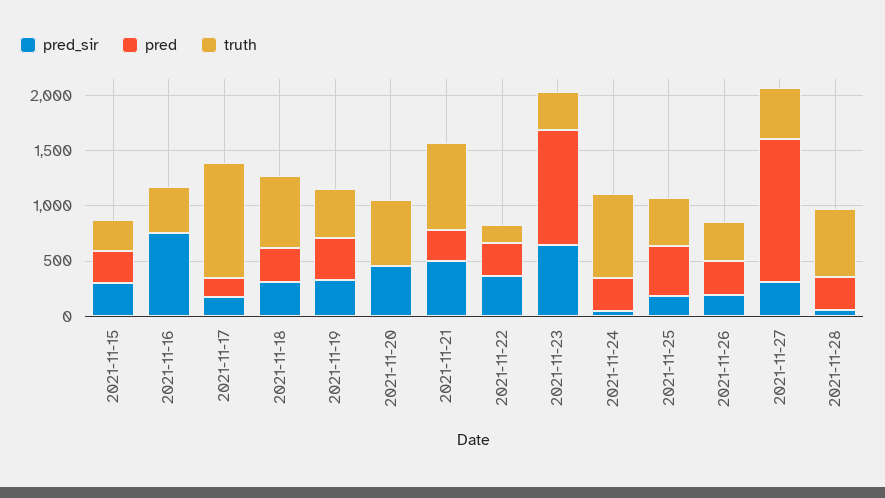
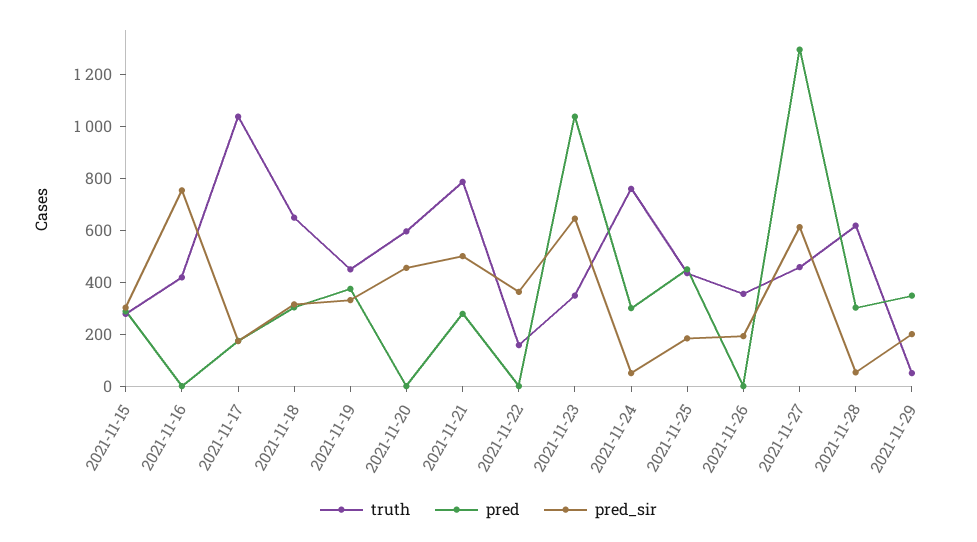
pred, 2021-11-22: 300 -> 0
pred, 2021-11-26: 300 -> 0
pred_sir, 2021-11-27: 300 -> 600
truth, 2021-11-29: none -> 50
pred, 2021-11-29: none -> 350
pred_sir, 2021-11-29: none -> 200

